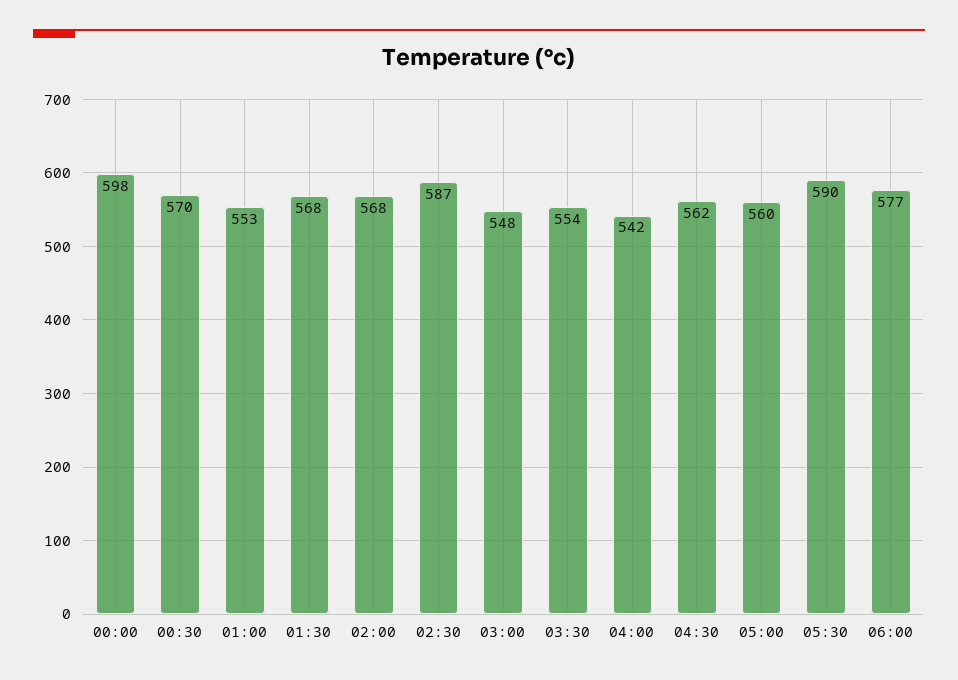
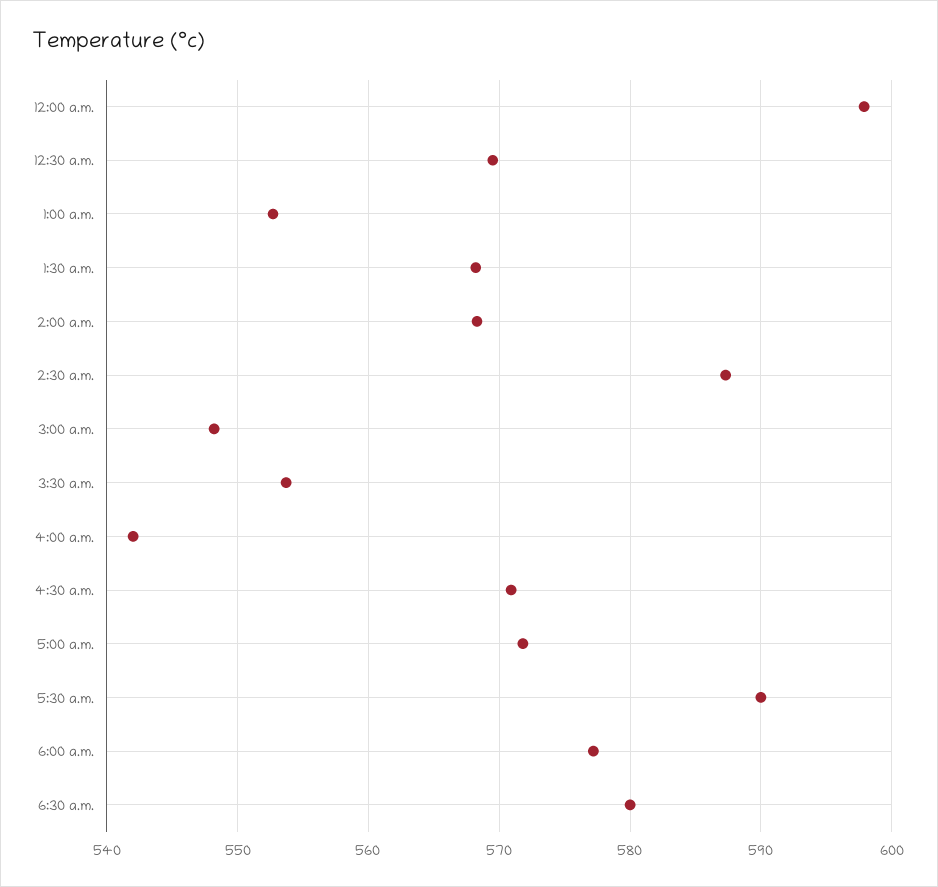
04:30: 562 -> 571
05:00: 560 -> 572
6:30 a.m.: none -> 580

